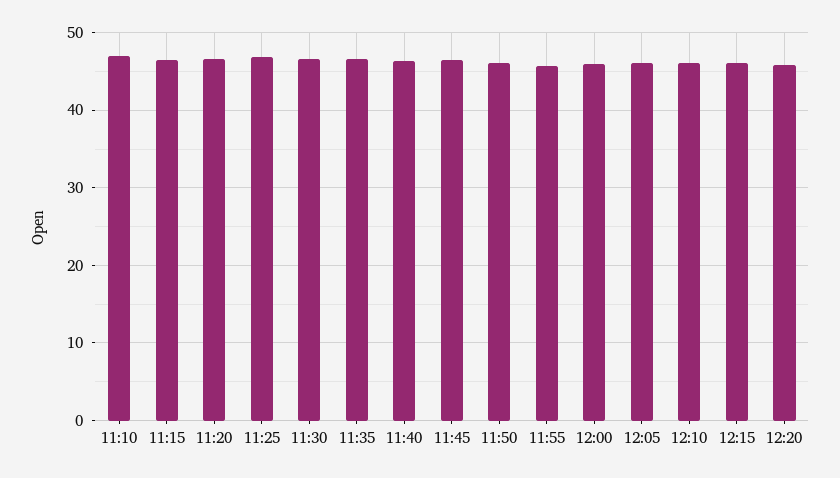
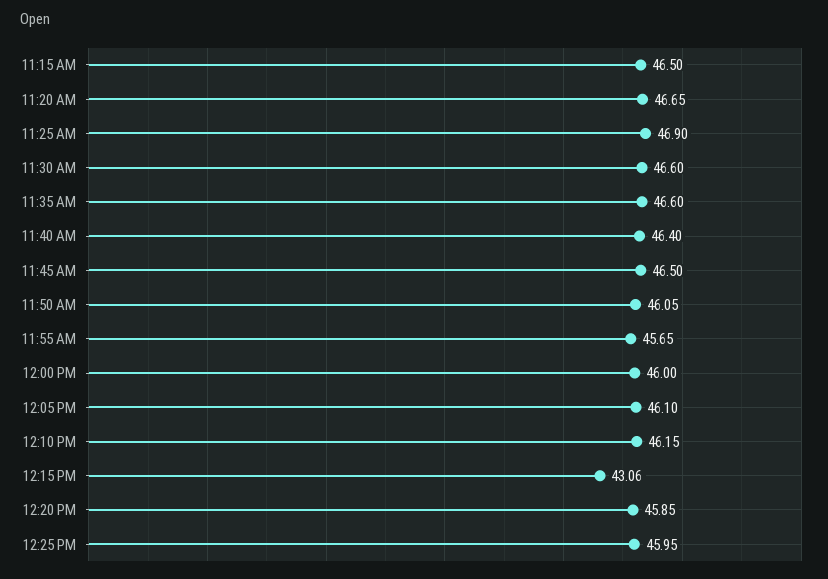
11:10: 47 -> none
12:15: 46 -> 43.06
12:25 PM: none -> 45.95

